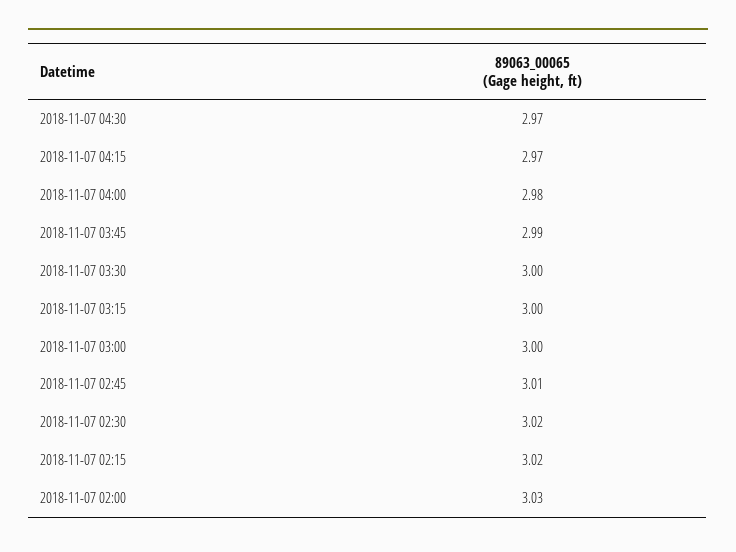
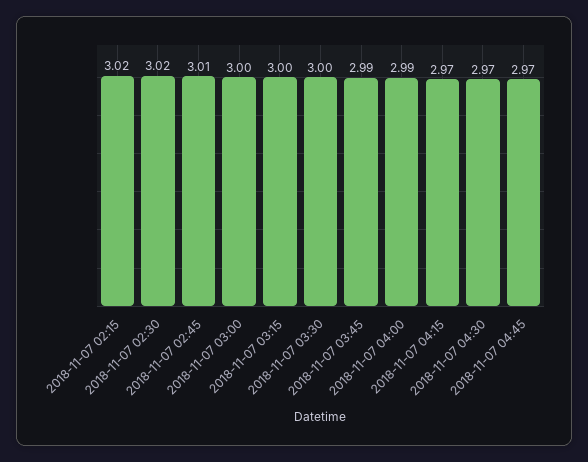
2018-11-07 04:00: 2.98 -> 2.99
2018-11-07 02:00: 3.03 -> none
2018-11-07 04:45: none -> 2.97

